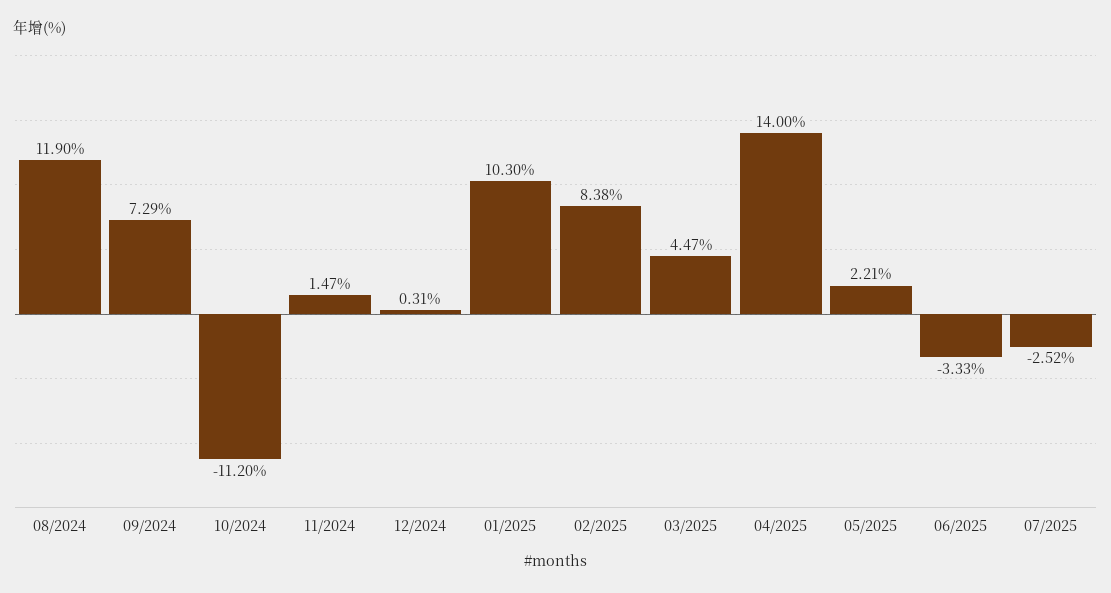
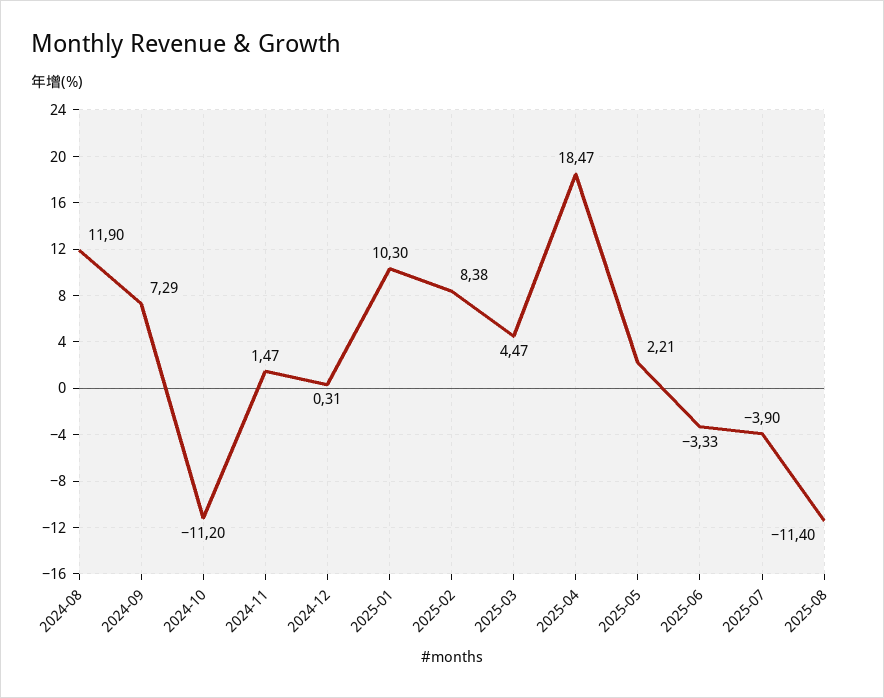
04/2025: 14 -> 18.47
07/2025: -2.52 -> -3.9
2025-08: none -> -11.4

